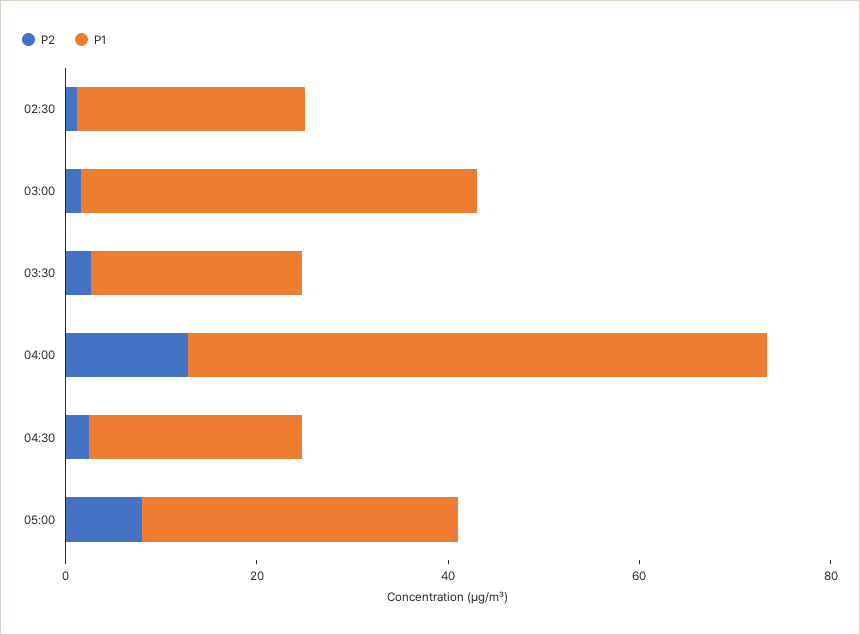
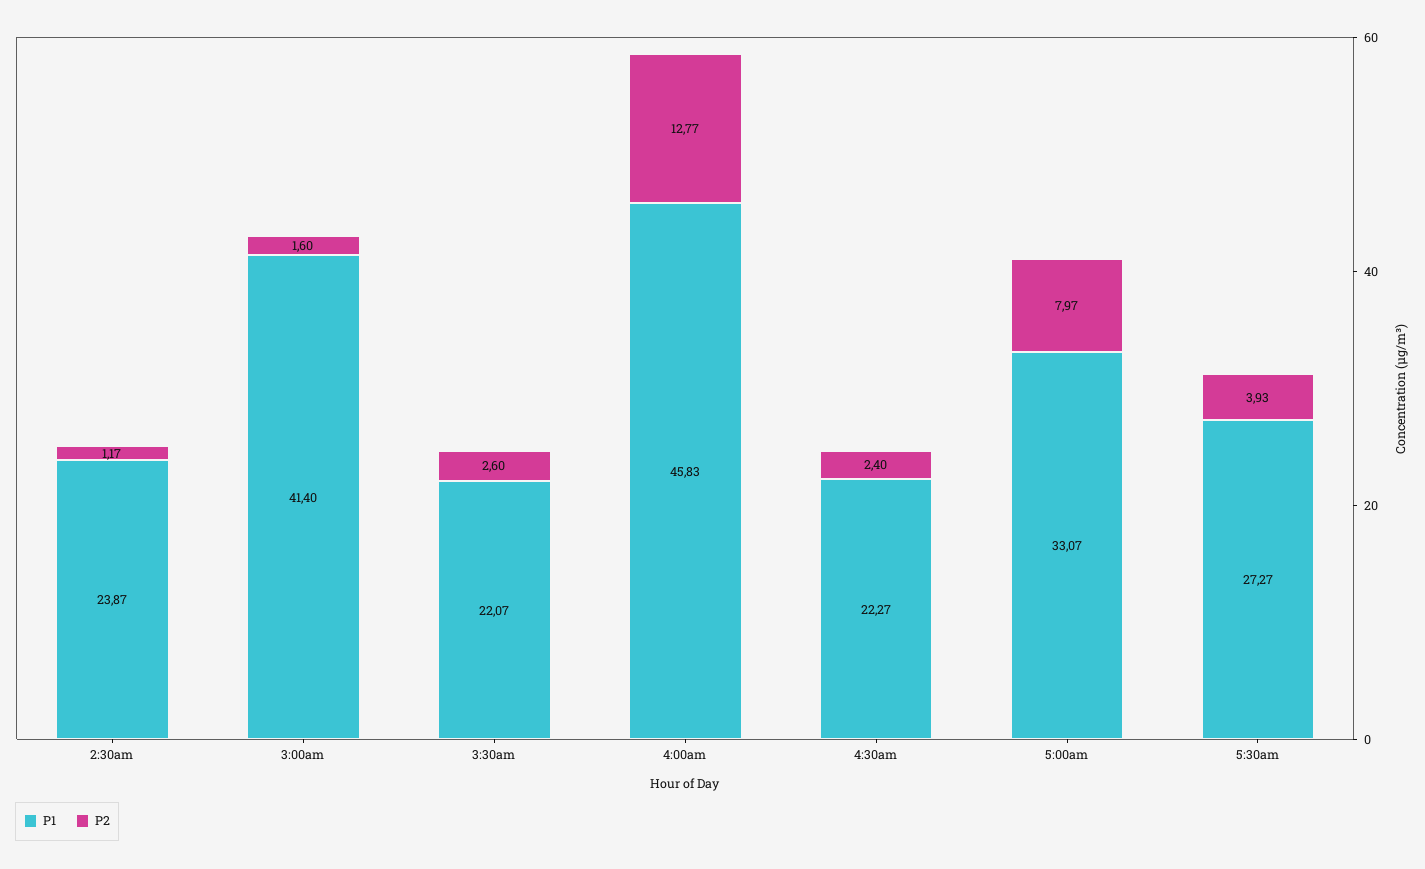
P1, 04:00: 60 -> 45.83
P1, 5:30am: none -> 27.27
P2, 5:30am: none -> 3.93

